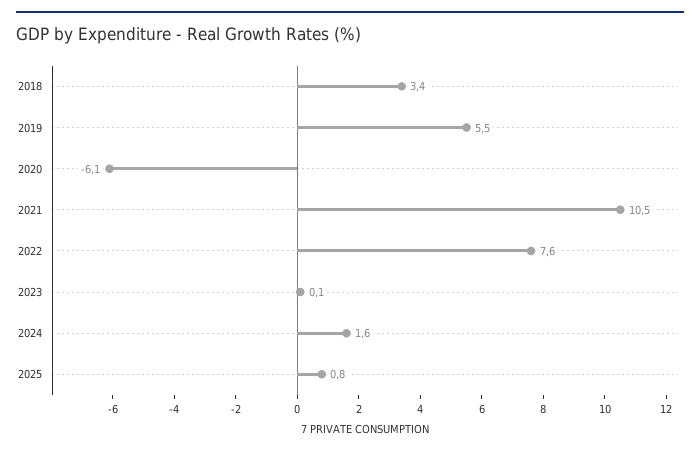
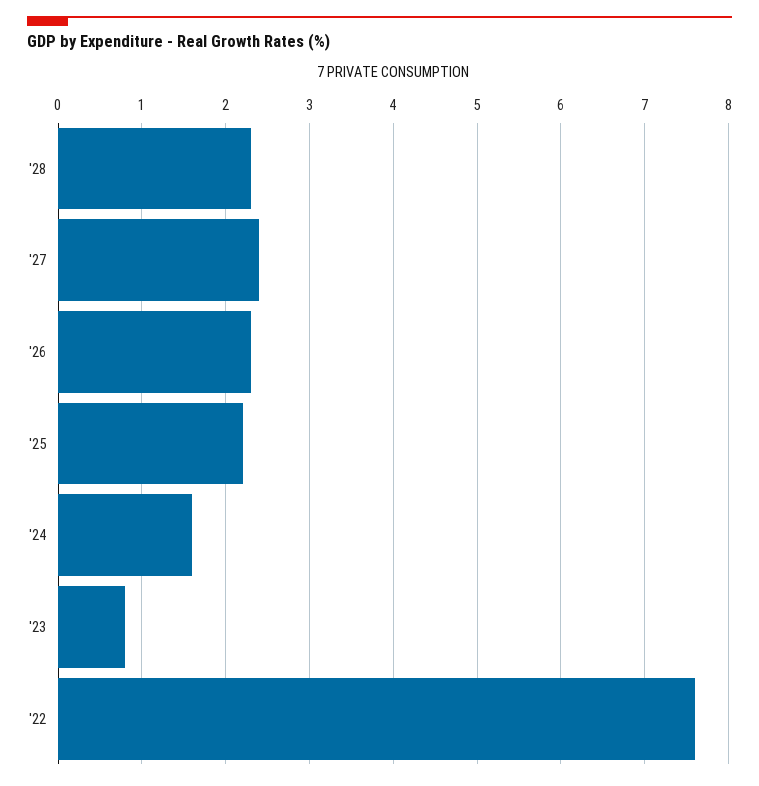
2018: 3.4 -> none
2019: 5.5 -> none
2020: -6.1 -> none
2021: 10.5 -> none
2023: 0.1 -> 0.8
2025: 0.8 -> 2.2
'28: none -> 2.3
'27: none -> 2.4
'26: none -> 2.3

